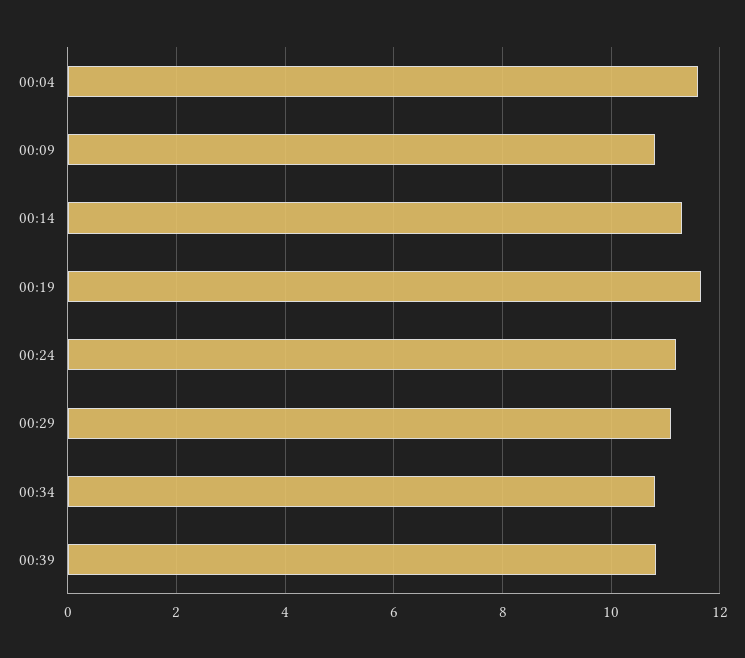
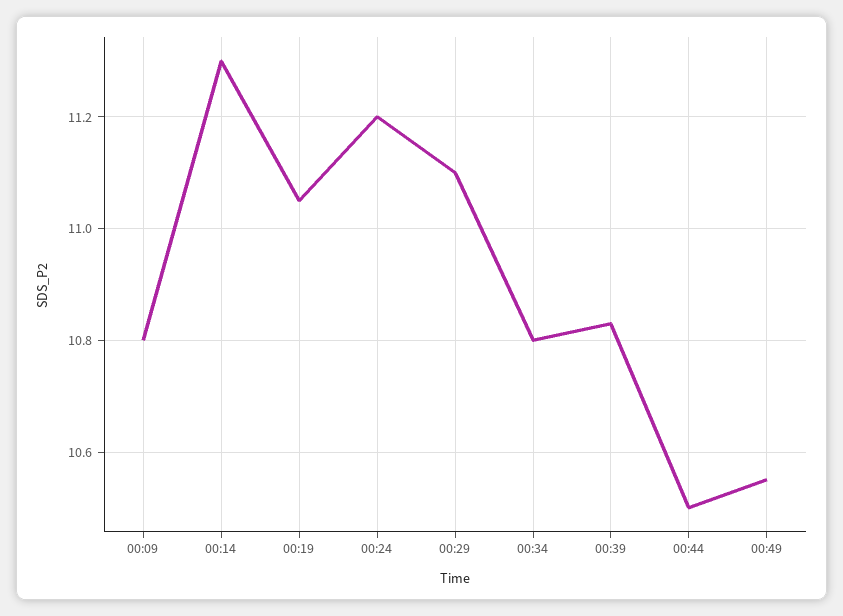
00:04: 11.6 -> none
00:19: 11.6 -> 11.05
00:44: none -> 10.5
00:49: none -> 10.55

